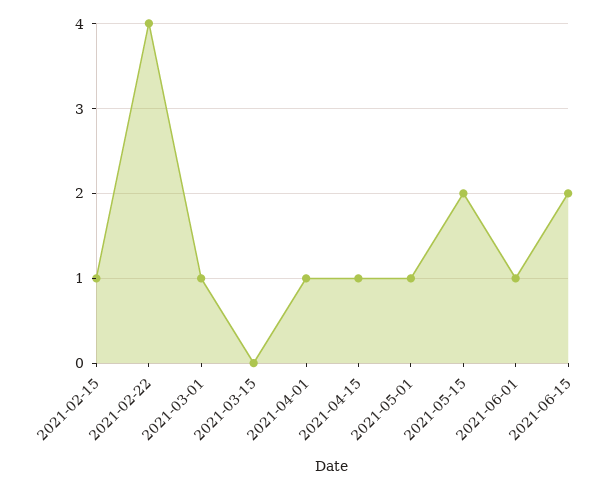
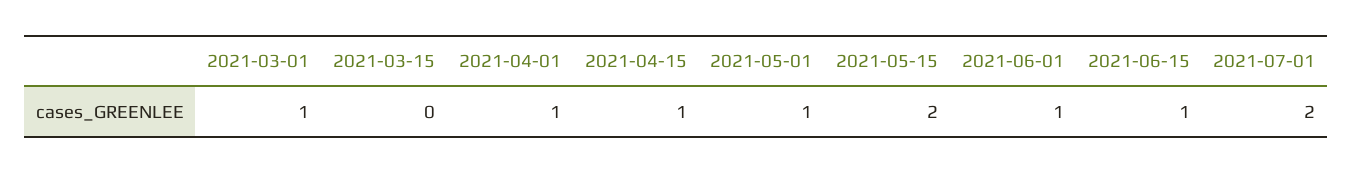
2021-02-15: 1 -> none
2021-02-22: 4 -> none
2021-06-15: 2 -> 1
2021-07-01: none -> 2

